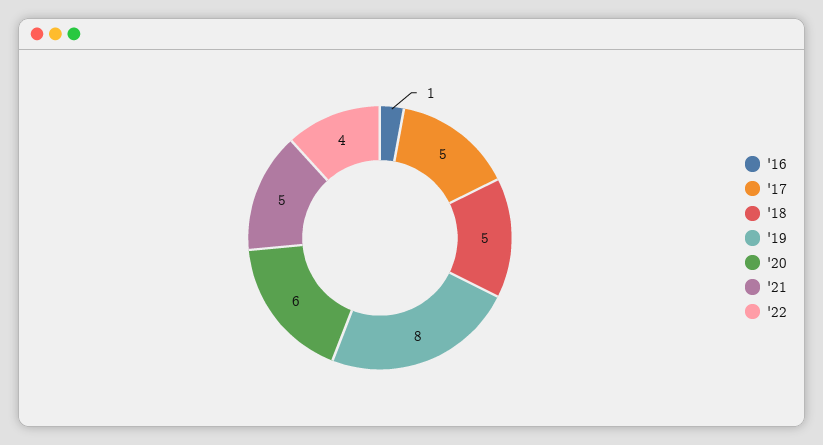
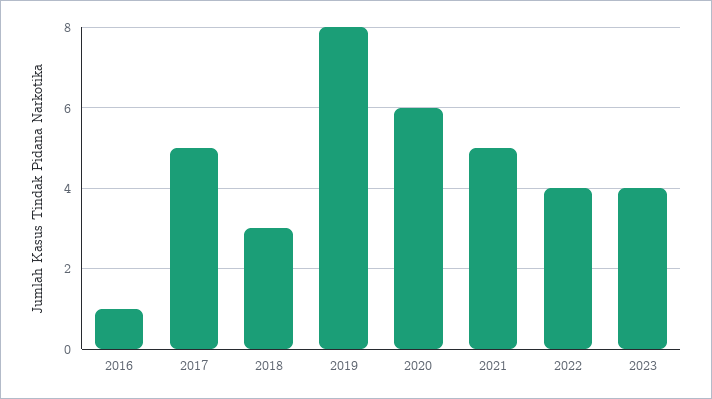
'18: 5 -> 3
2023: none -> 4

